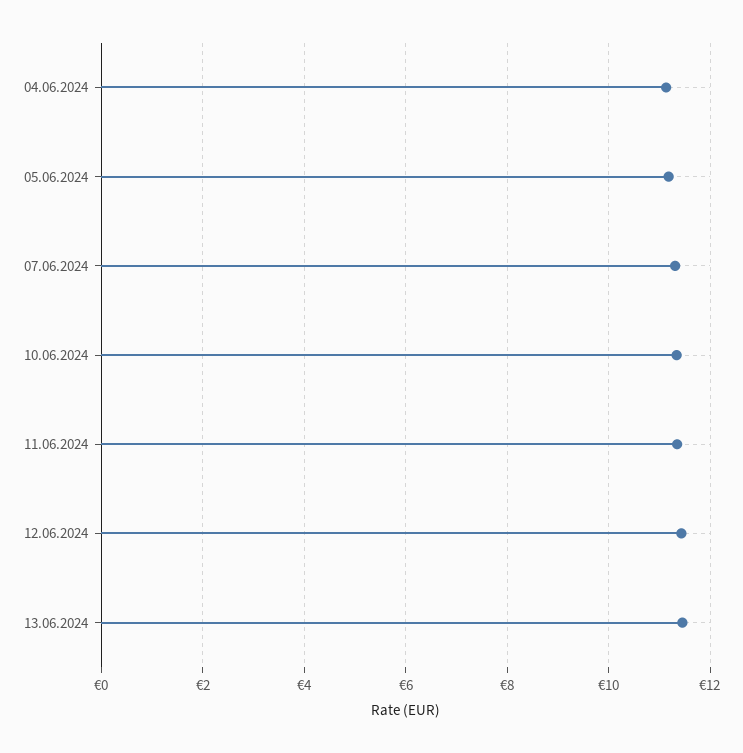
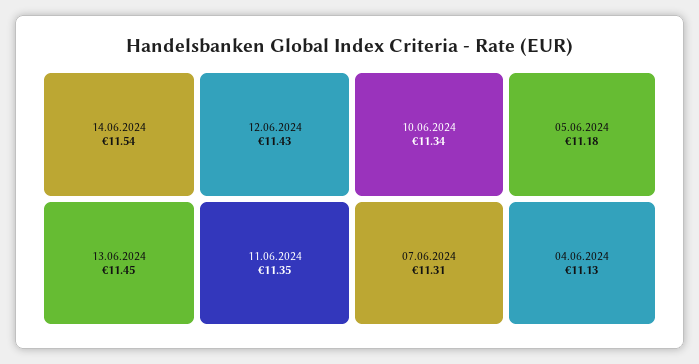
14.06.2024: none -> 11.54

